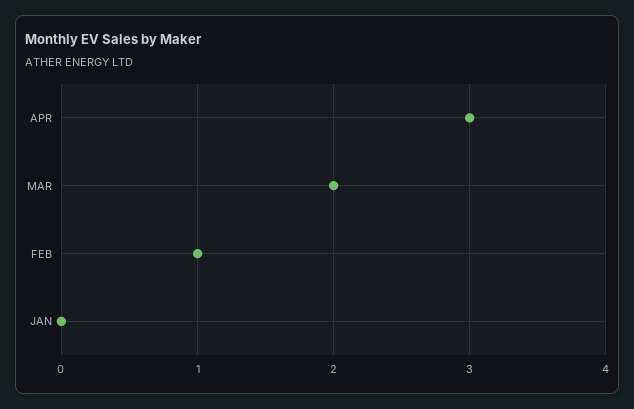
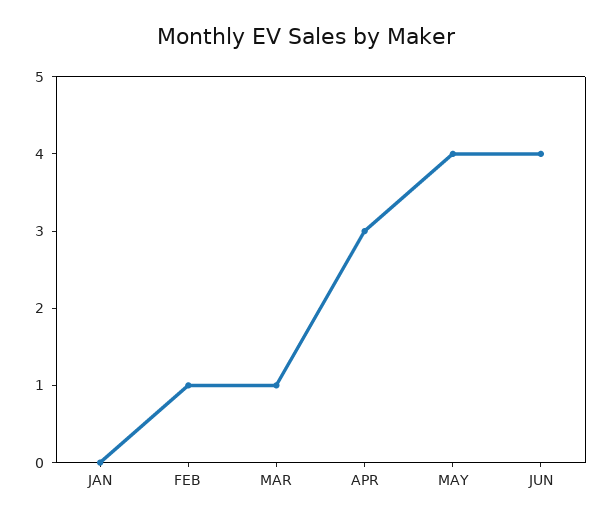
MAR: 2 -> 1
MAY: none -> 4
JUN: none -> 4

